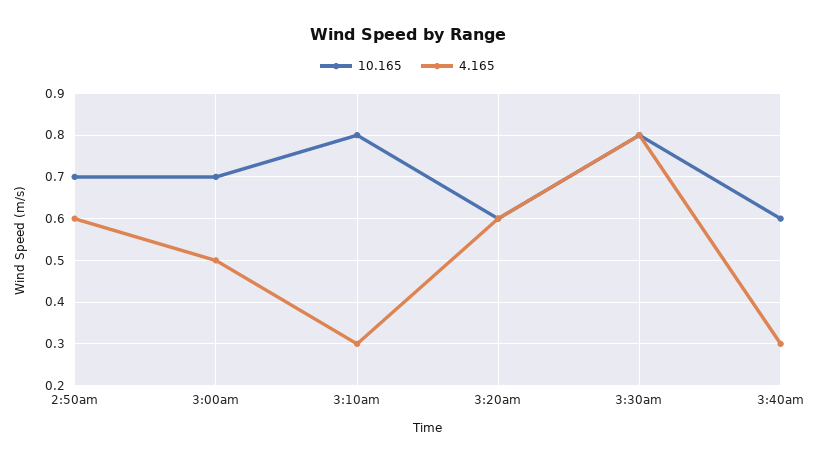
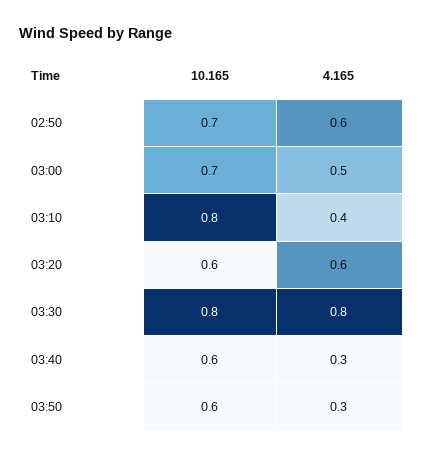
4.165, 3:10am: 0.3 -> 0.4
10.165, 03:50: none -> 0.6
4.165, 03:50: none -> 0.3

